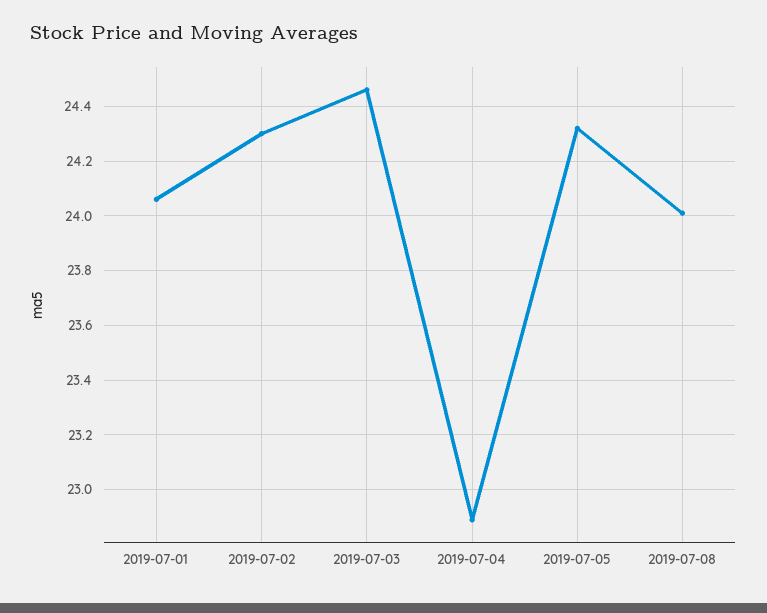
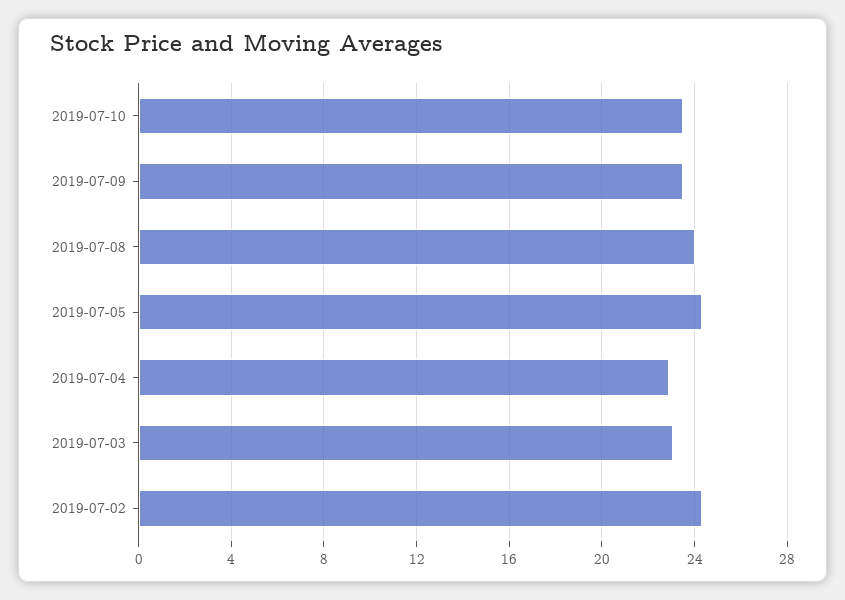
2019-07-01: 24.05 -> none
2019-07-03: 24.45 -> 23
2019-07-10: none -> 23.5
2019-07-09: none -> 23.5

